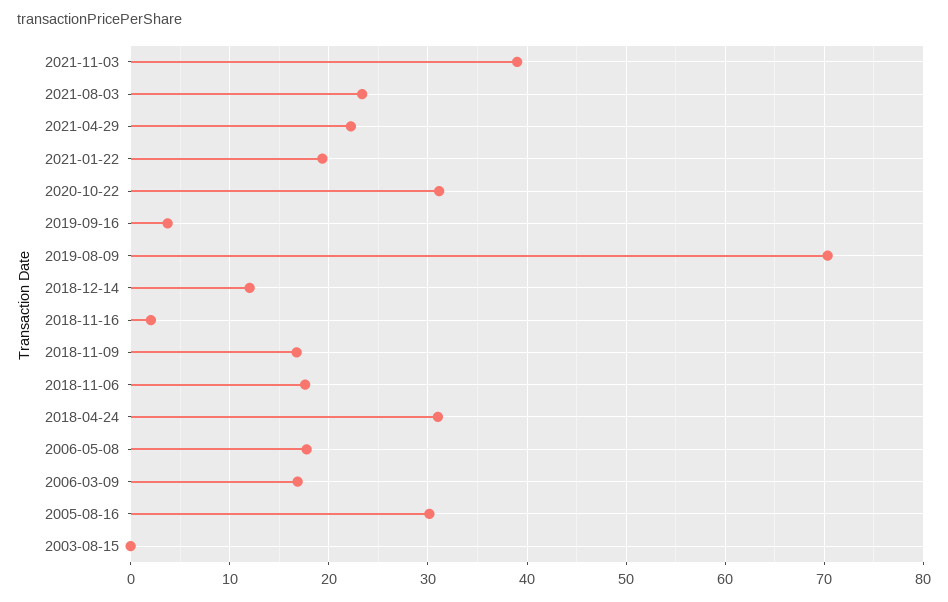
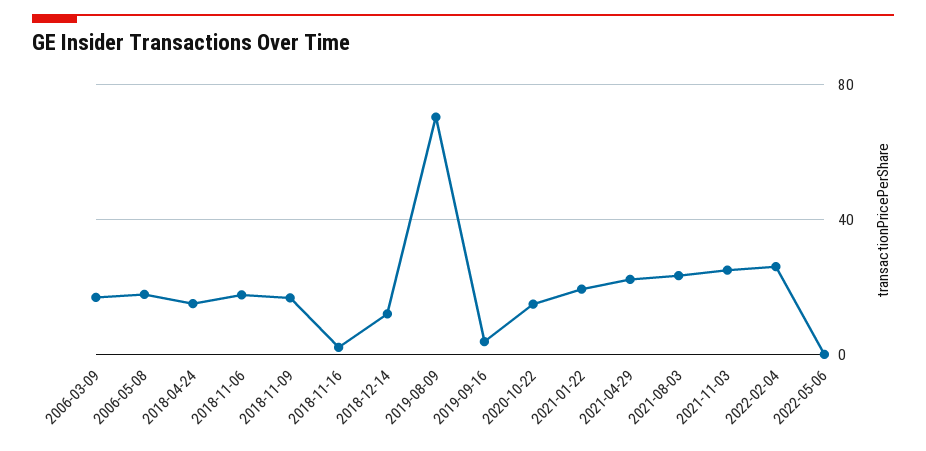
2021-11-03: 39 -> 25
2020-10-22: 31 -> 15
2018-04-24: 31 -> 15
2005-08-16: 30 -> none
2003-08-15: 0 -> none
2022-02-04: none -> 25
2022-05-06: none -> 0

